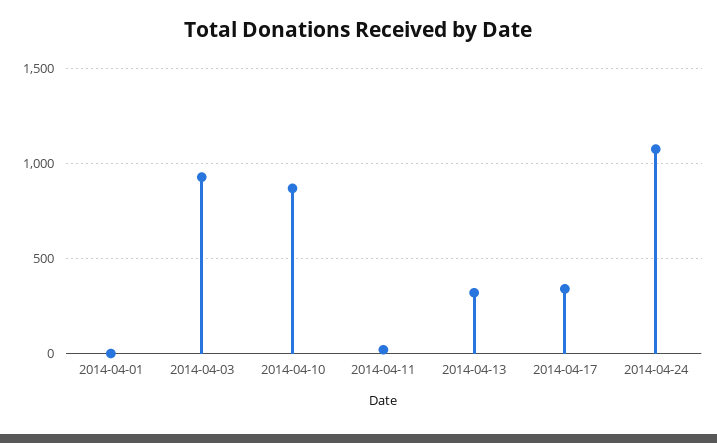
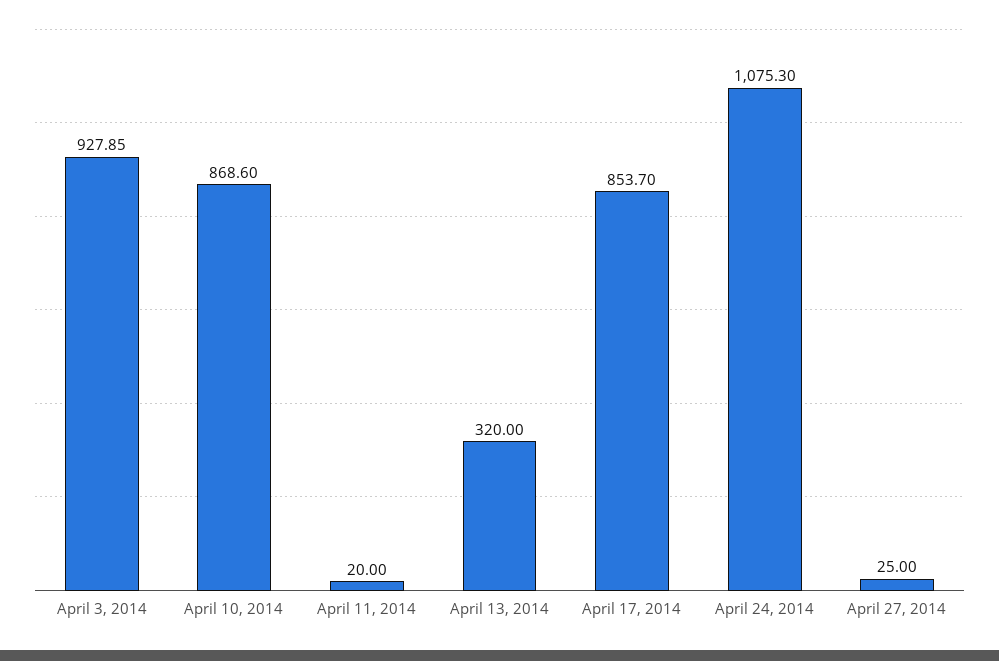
2014-04-01: 0 -> none
2014-04-17: 350 -> 853.7
April 27, 2014: none -> 25

